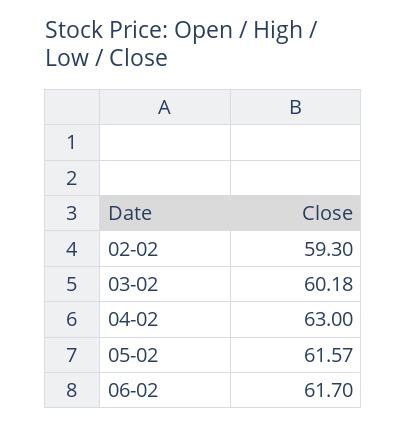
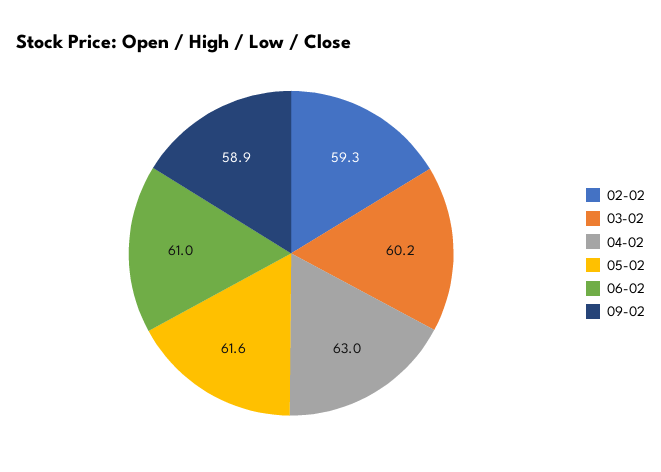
06-02: 61.7 -> 61
09-02: none -> 58.9

